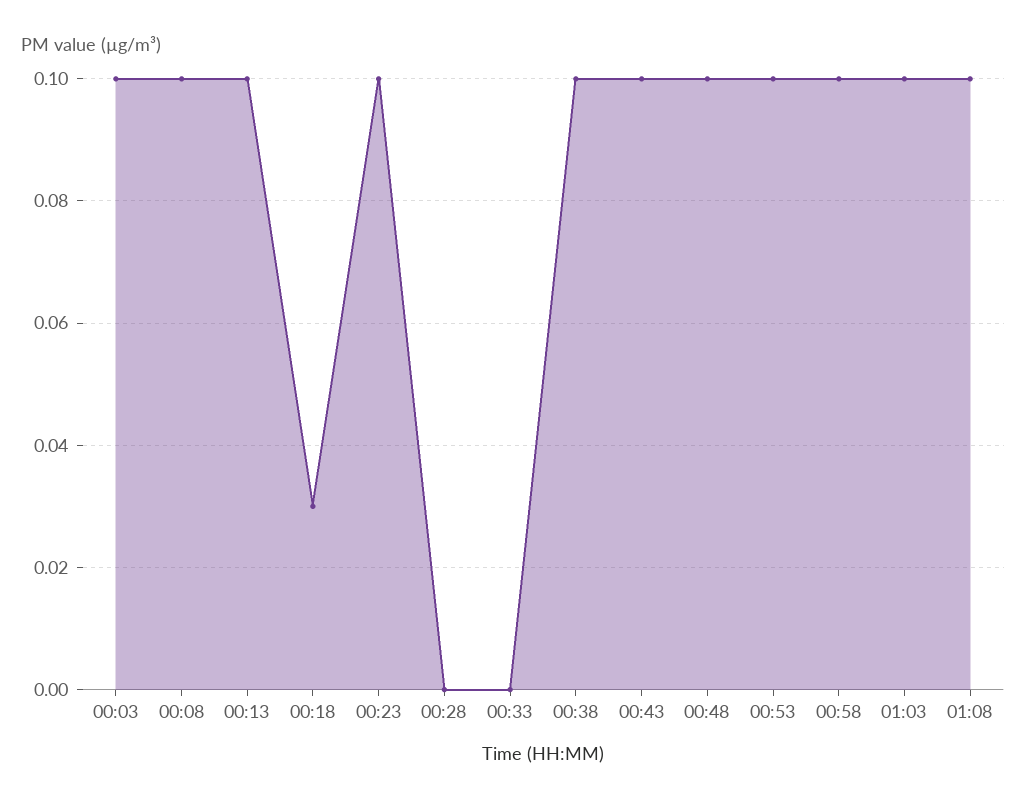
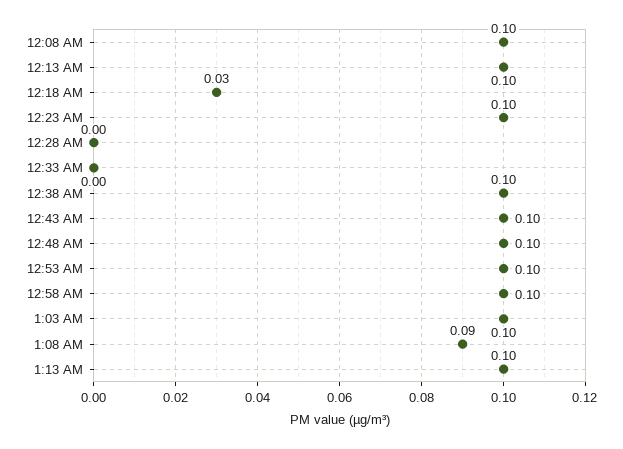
00:03: 0.1 -> none
01:08: 0.1 -> 0.09
1:13 AM: none -> 0.1

